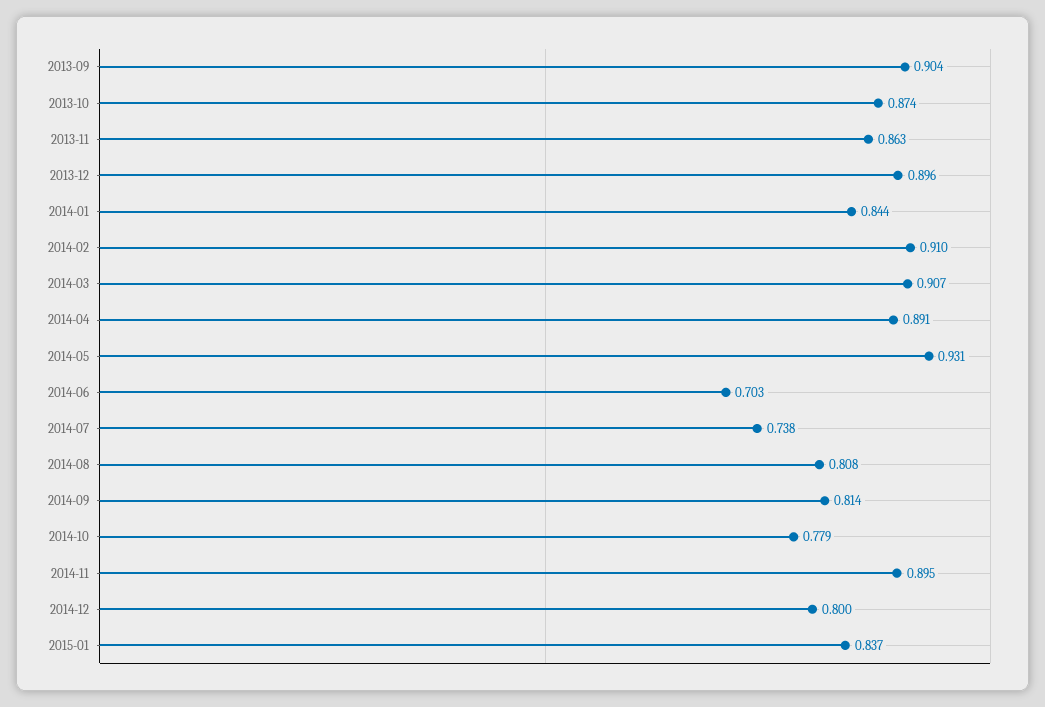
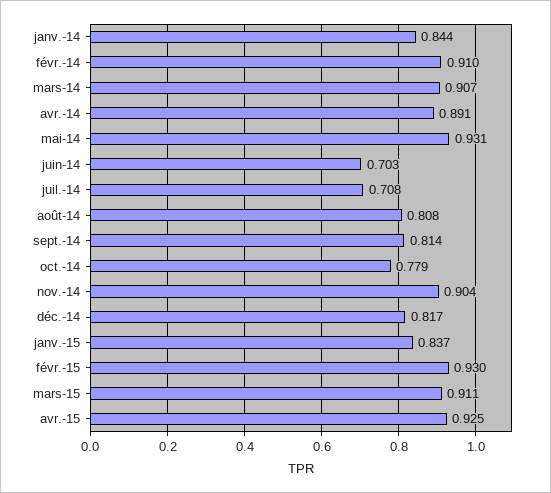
2013-09: 0.904 -> none
2013-10: 0.874 -> none
2013-11: 0.863 -> none
2013-12: 0.896 -> none
2014-07: 0.738 -> 0.708
2014-11: 0.895 -> 0.904
2014-12: 0.8 -> 0.817
févr.-15: none -> 0.93
mars-15: none -> 0.911
avr.-15: none -> 0.925

